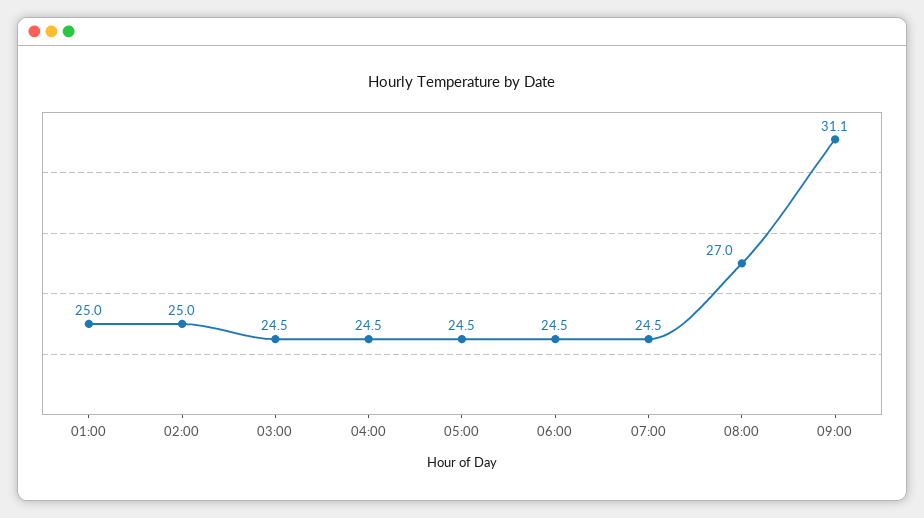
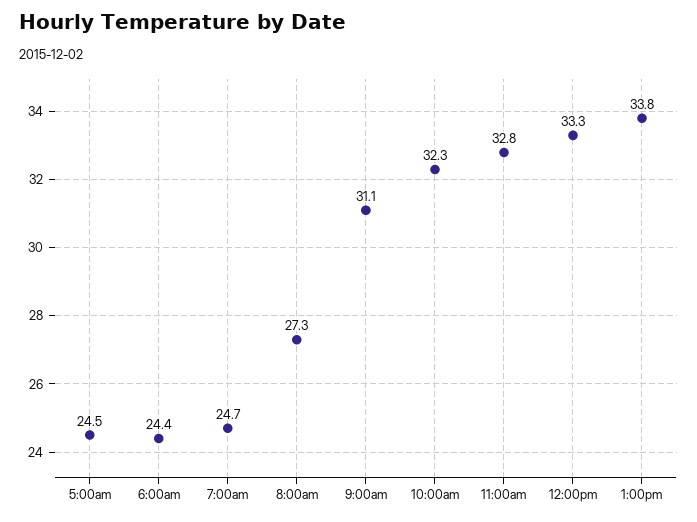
01:00: 25 -> none
02:00: 25 -> none
03:00: 24.5 -> none
04:00: 24.5 -> none
06:00: 24.5 -> 24.4
07:00: 24.5 -> 24.7
08:00: 27 -> 27.3
10:00am: none -> 32.3
11:00am: none -> 32.8
12:00pm: none -> 33.3
1:00pm: none -> 33.8

